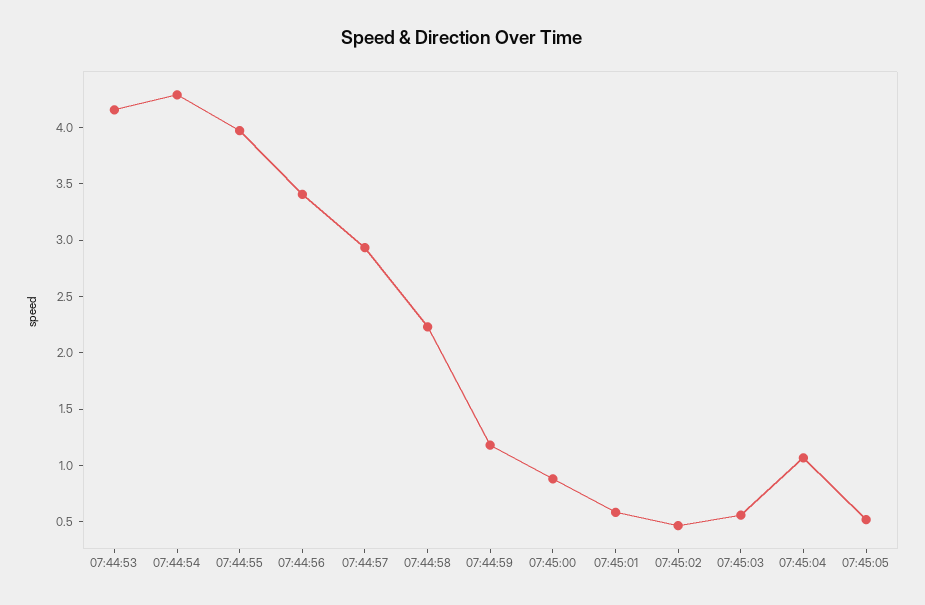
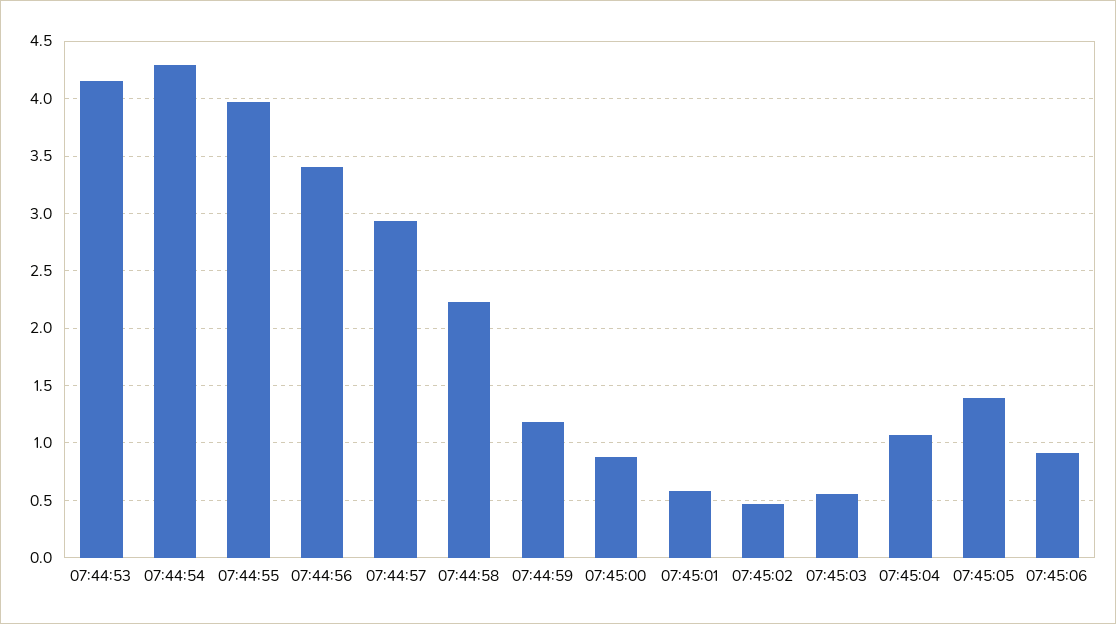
07:45:05: 0.5 -> 1.4
07:45:06: none -> 0.9

